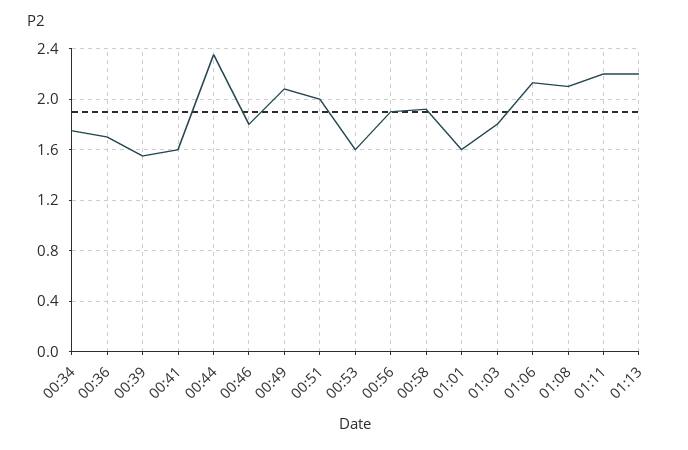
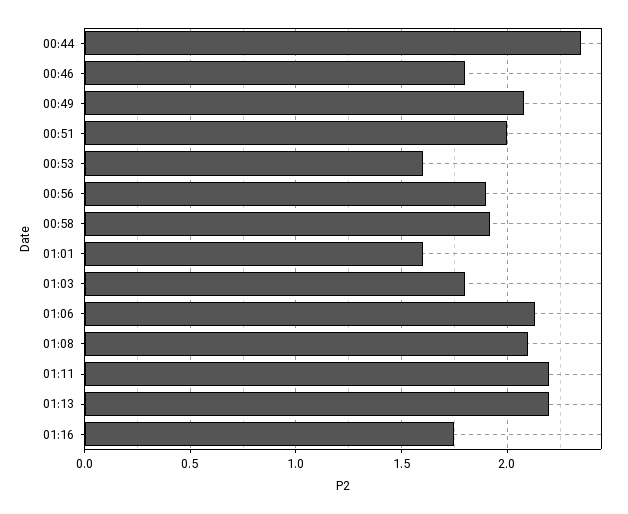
00:34: 1.75 -> none
00:36: 1.7 -> none
00:39: 1.55 -> none
00:41: 1.6 -> none
01:16: none -> 1.75

